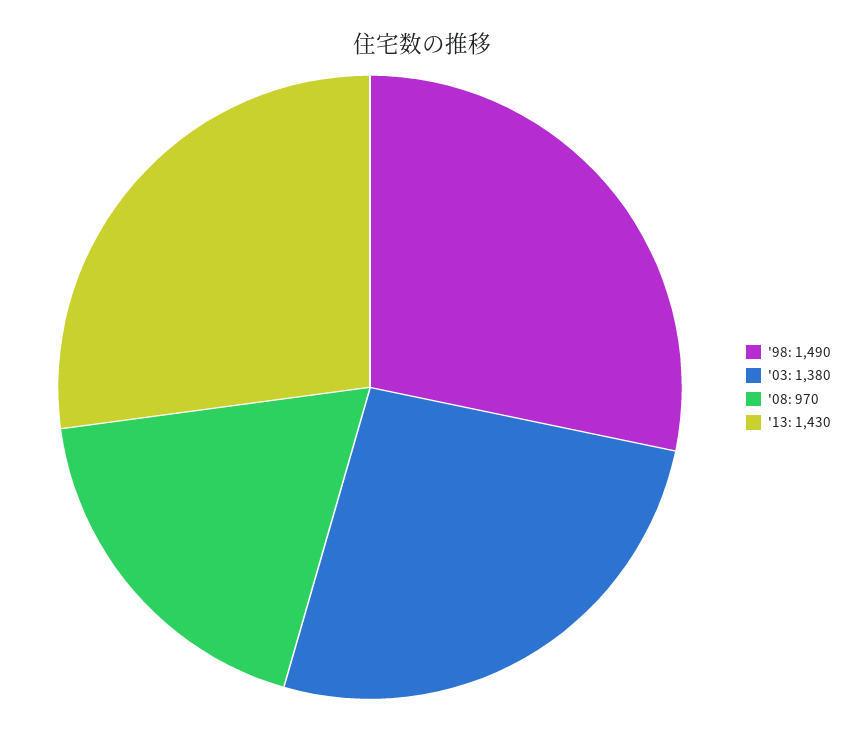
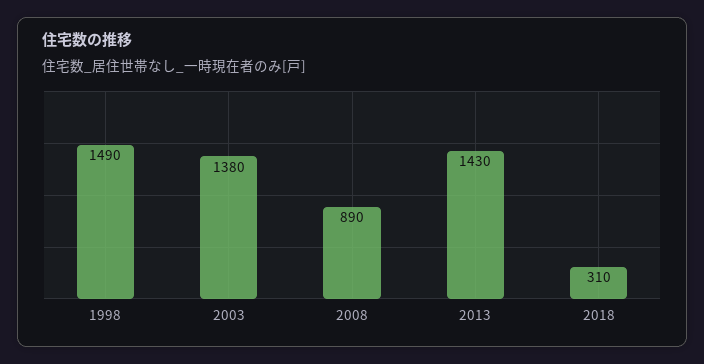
'08: 970 -> 890
2018: none -> 310

